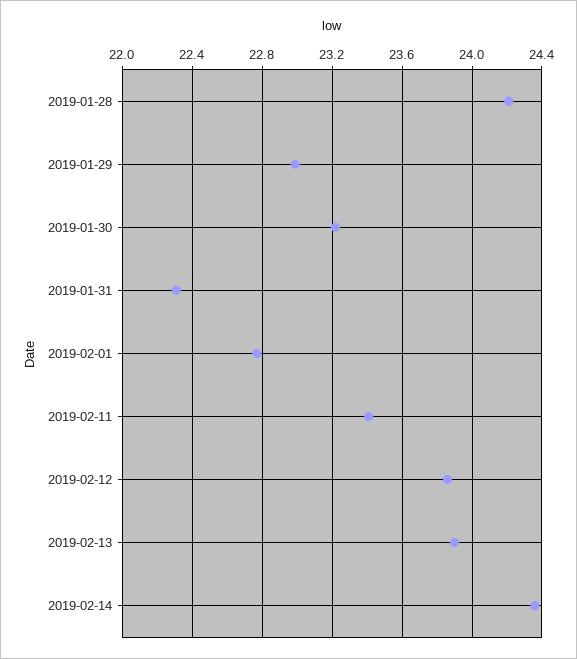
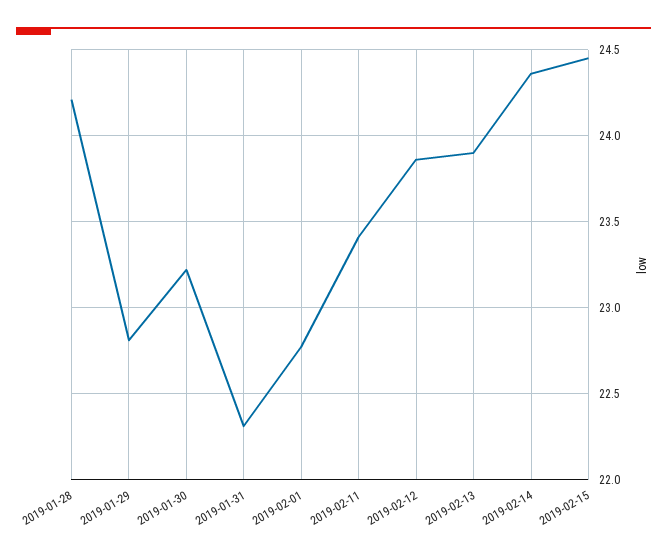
2019-01-29: 23 -> 22.8
2019-02-15: none -> 24.45

